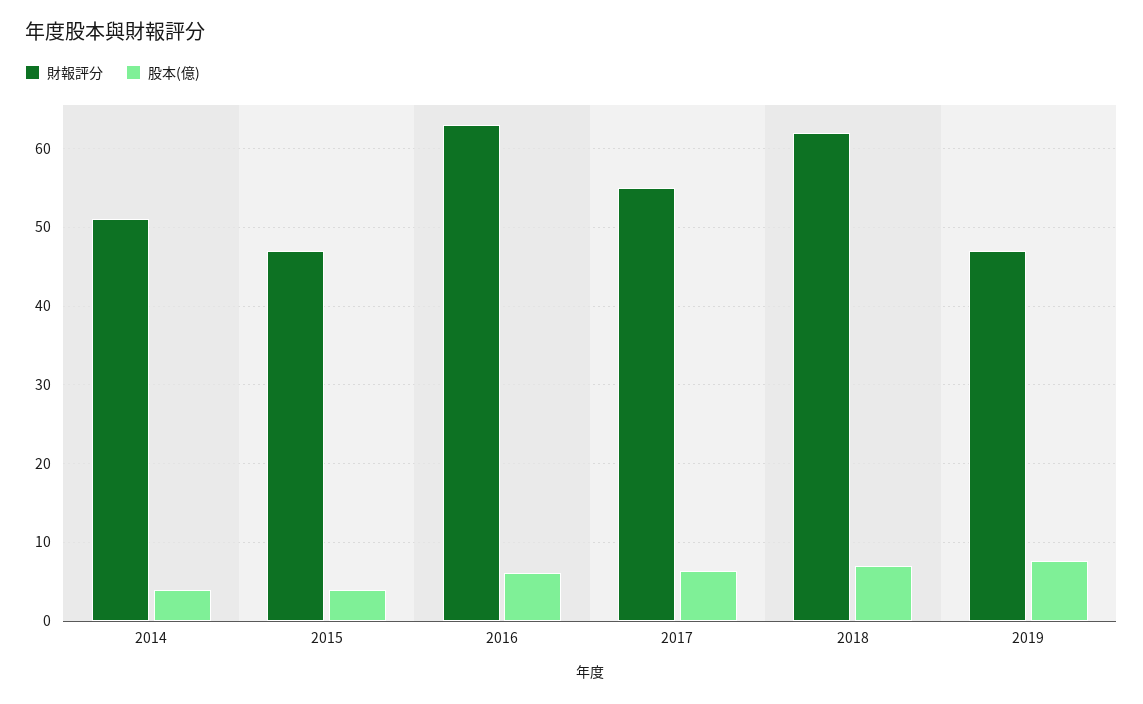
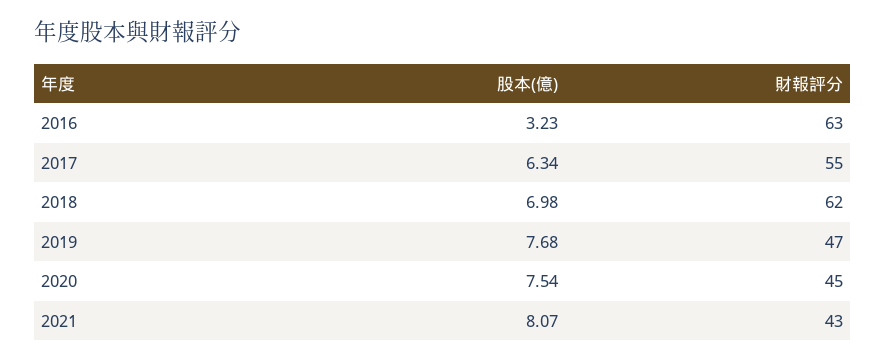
財報評分, 2014: 51 -> none
股本(億), 2014: 4 -> none
財報評分, 2015: 47 -> none
股本(億), 2015: 4 -> none
股本(億), 2016: 6 -> 3.23
股本(億), 2020: none -> 7.54
財報評分, 2020: none -> 45
股本(億), 2021: none -> 8.07
財報評分, 2021: none -> 43

